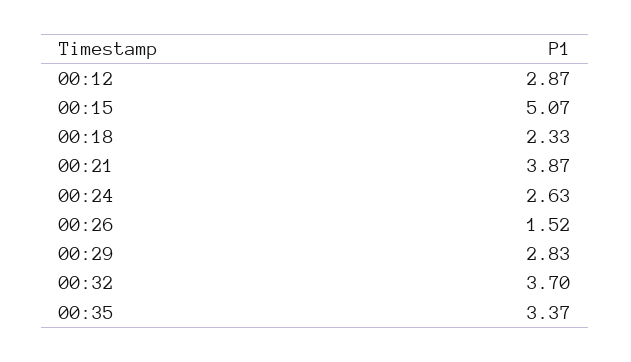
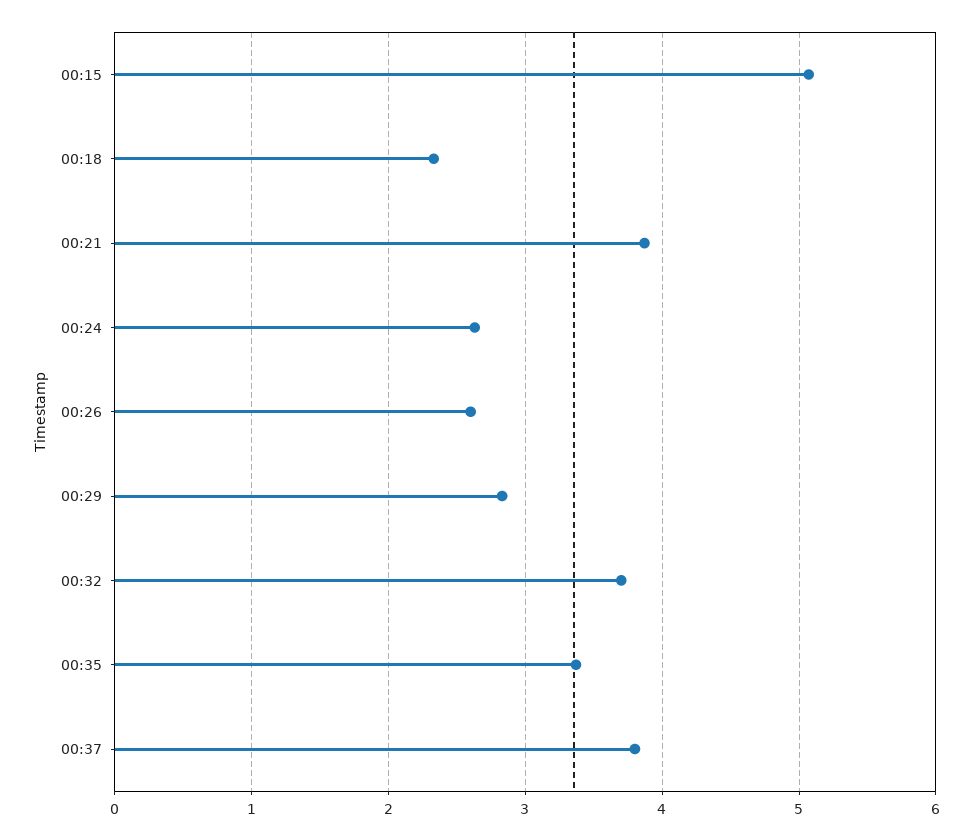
00:12: 2.87 -> none
00:26: 1.52 -> 2.6
00:37: none -> 3.8

